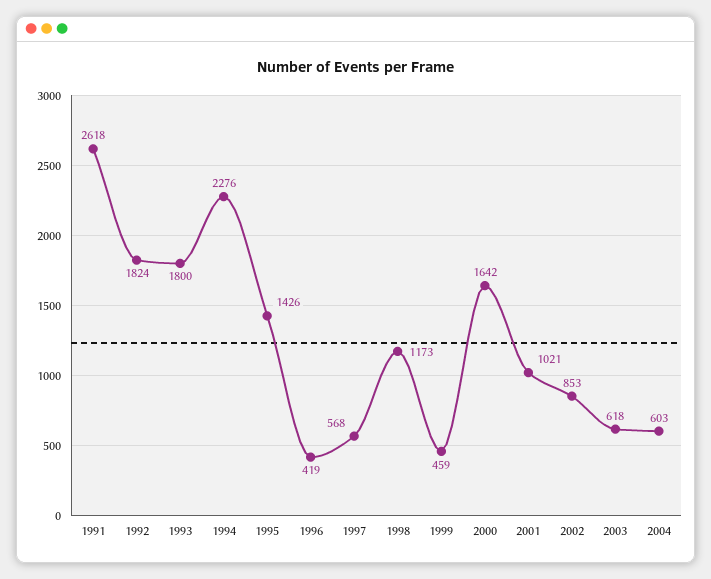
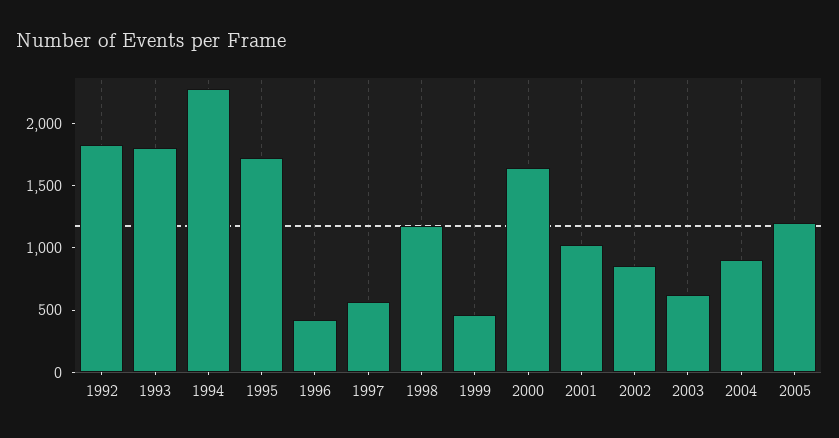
1991: 2618 -> none
1995: 1426 -> 1700
2004: 603 -> 900
2005: none -> 1200

